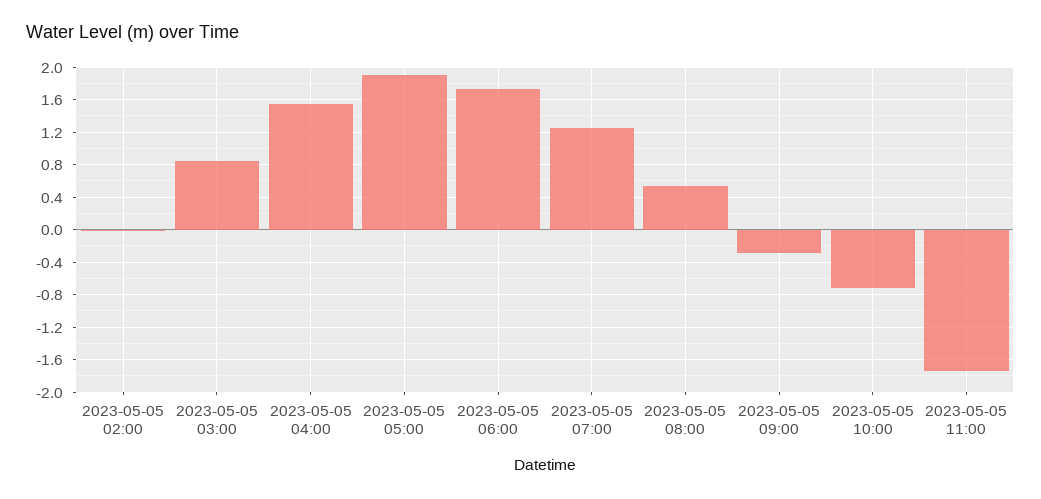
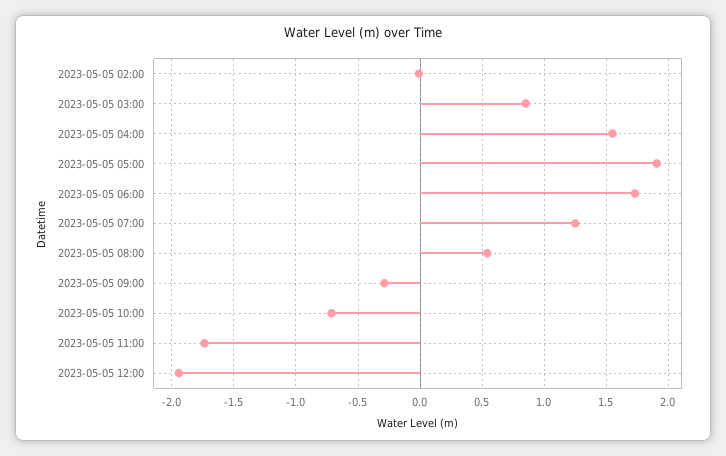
2023-05-05 12:00: none -> -1.95

